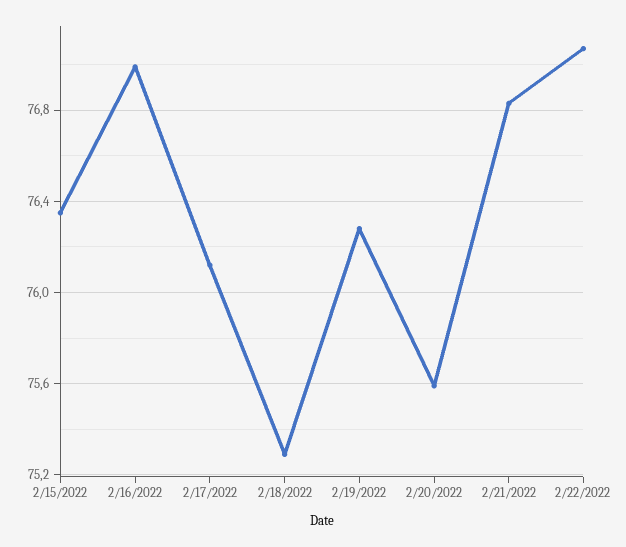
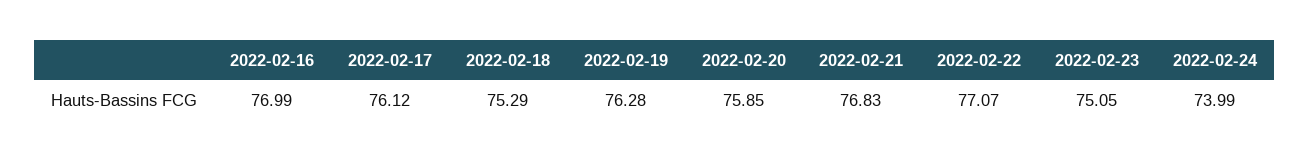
2/15/2022: 76.35 -> none
2/20/2022: 75.6 -> 75.85
2022-02-23: none -> 75.05
2022-02-24: none -> 73.99

